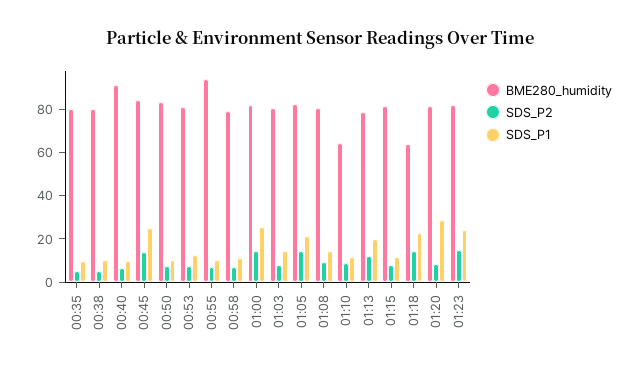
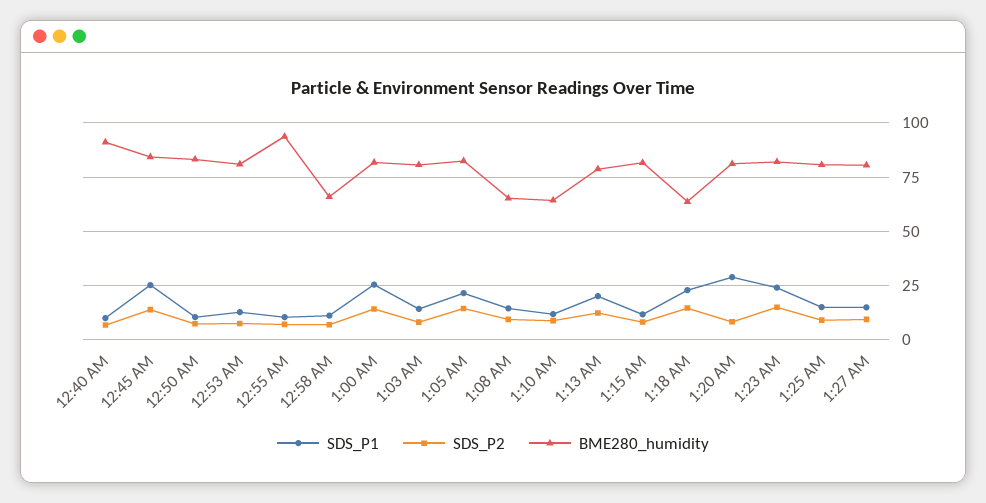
BME280_humidity, 00:35: 80 -> none
SDS_P2, 00:35: 5 -> none
SDS_P1, 00:35: 10 -> none
BME280_humidity, 00:38: 80 -> none
SDS_P2, 00:38: 5 -> none
SDS_P1, 00:38: 10 -> none
BME280_humidity, 00:58: 80 -> 65
BME280_humidity, 01:08: 80 -> 65
SDS_P1, 1:25 AM: none -> 15
SDS_P2, 1:25 AM: none -> 10
BME280_humidity, 1:25 AM: none -> 80
SDS_P1, 1:27 AM: none -> 15
SDS_P2, 1:27 AM: none -> 10
BME280_humidity, 1:27 AM: none -> 80

